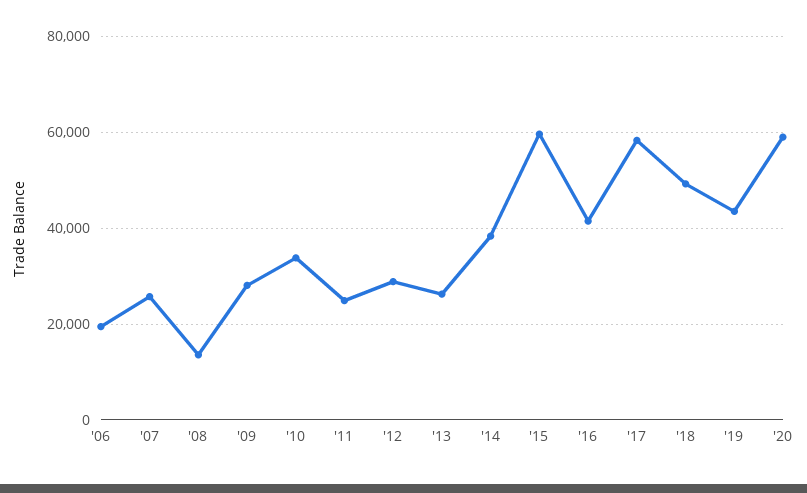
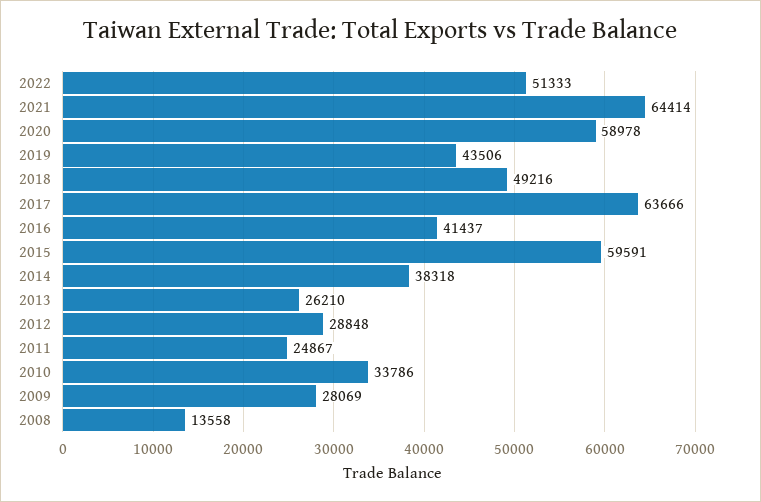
'06: 20000 -> none
'07: 26000 -> none
'17: 58000 -> 63666
2022: none -> 51333
2021: none -> 64414

